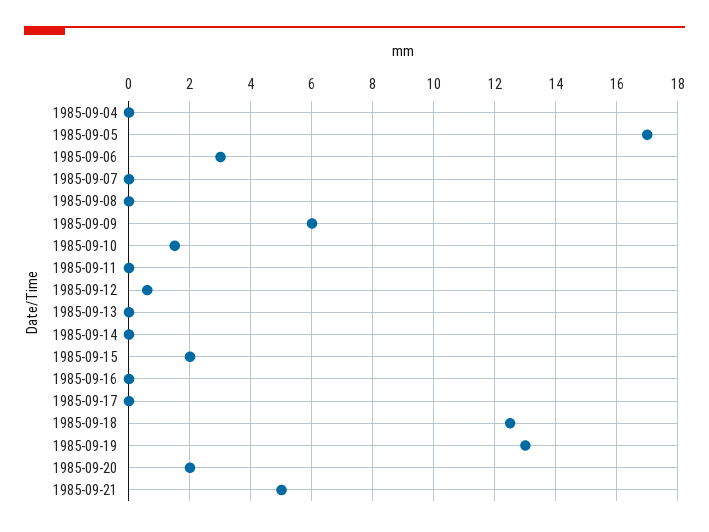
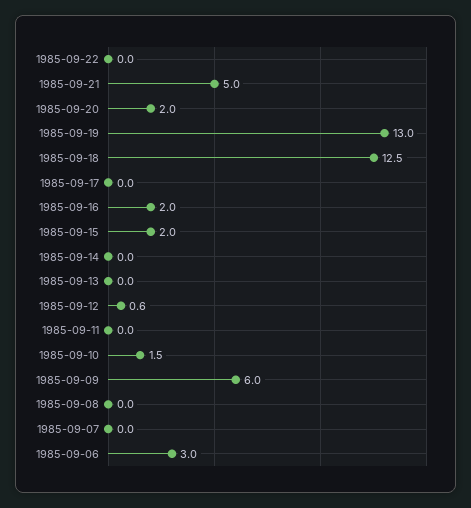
1985-09-04: 0 -> none
1985-09-05: 17 -> none
1985-09-16: 0 -> 2
1985-09-22: none -> 0

